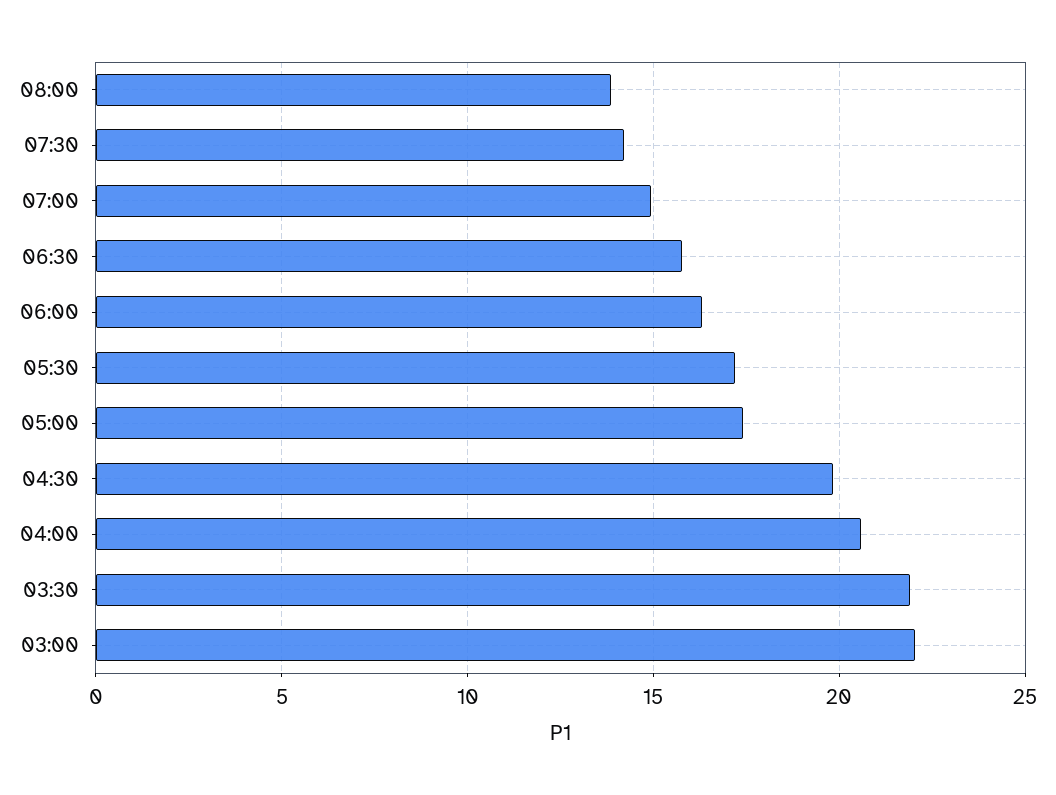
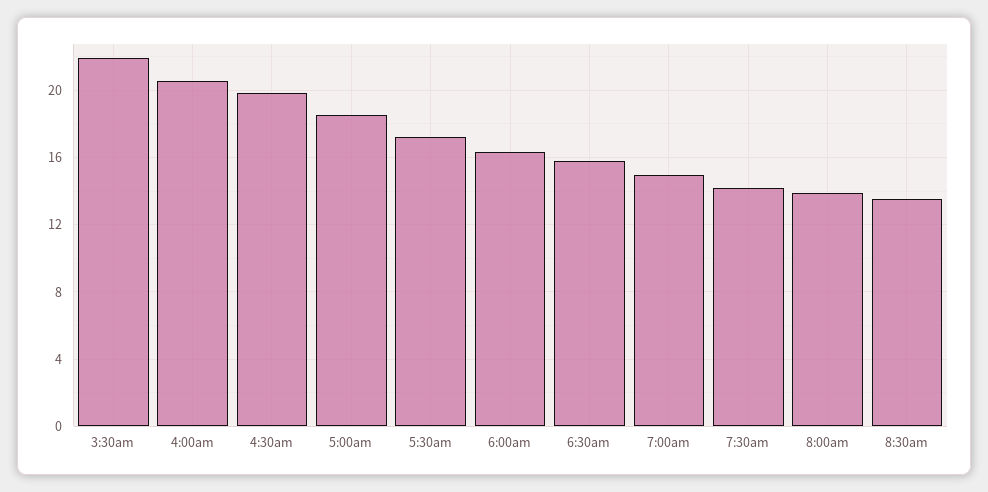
05:00: 17.5 -> 18.5
03:00: 22 -> none
8:30am: none -> 13.5

